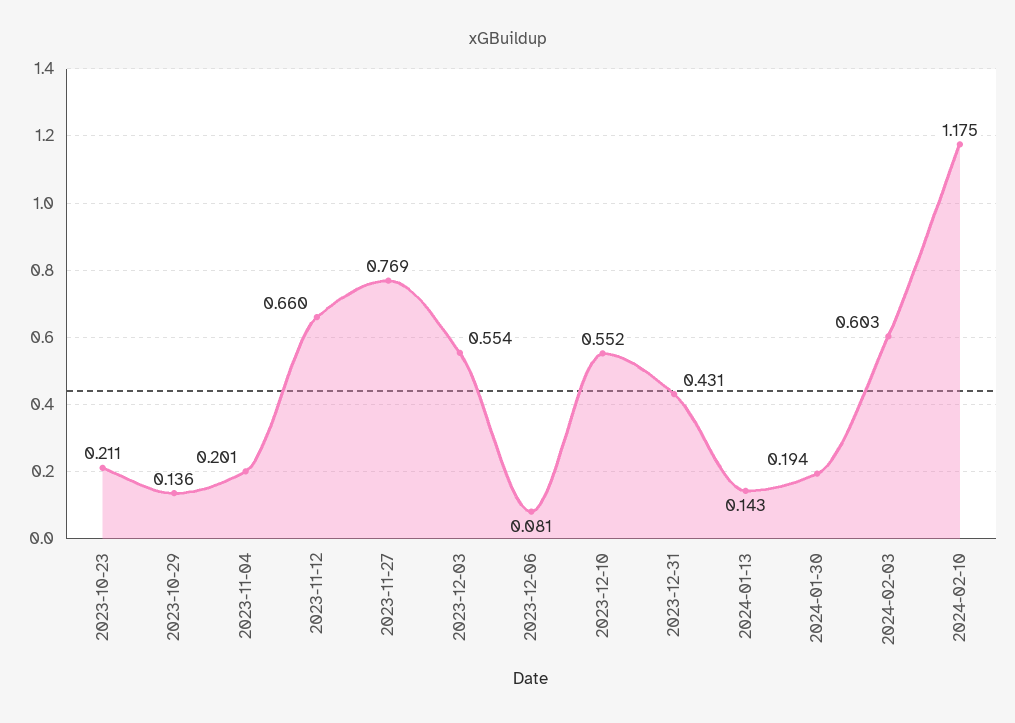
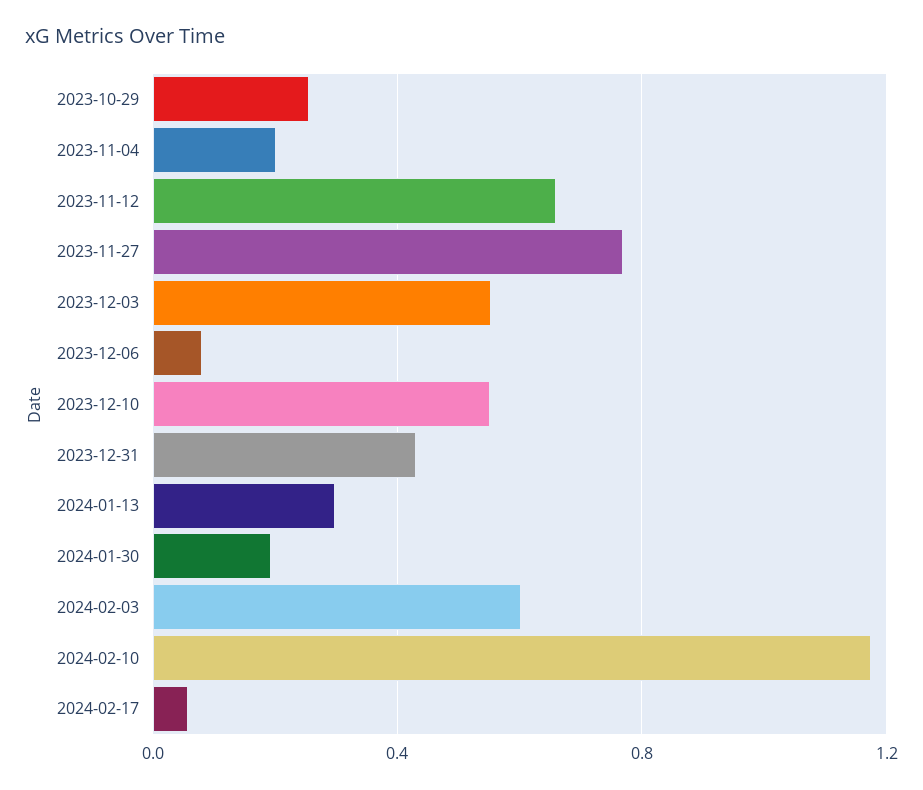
2023-10-23: 0.211 -> none
2023-10-29: 0.136 -> 0.25
2024-01-13: 0.143 -> 0.3
2024-02-17: none -> 0.05

